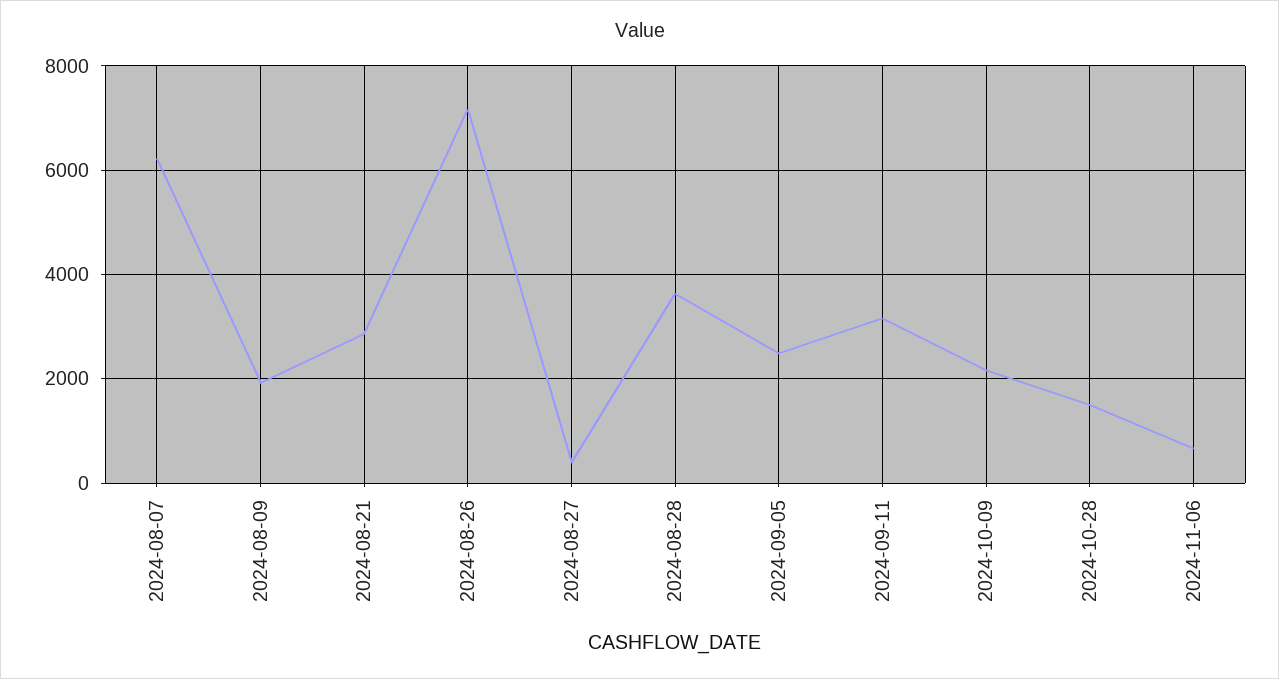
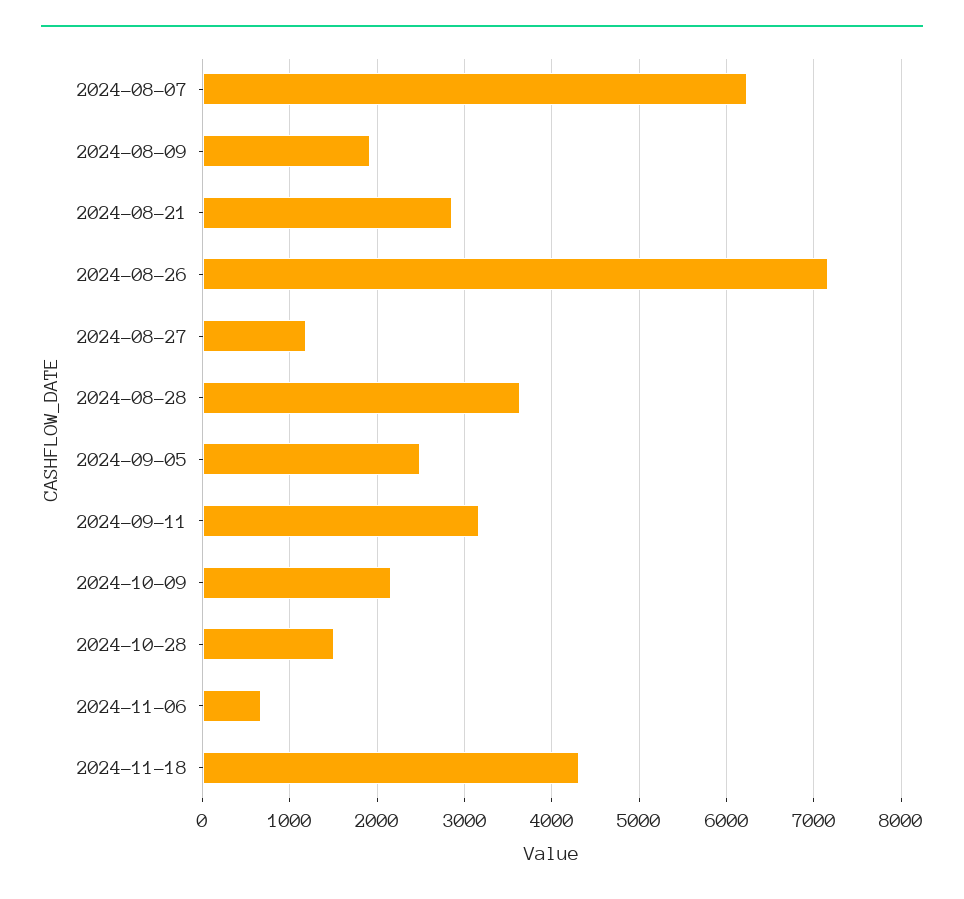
2024-08-27: 400 -> 1200
2024-11-18: none -> 4300

